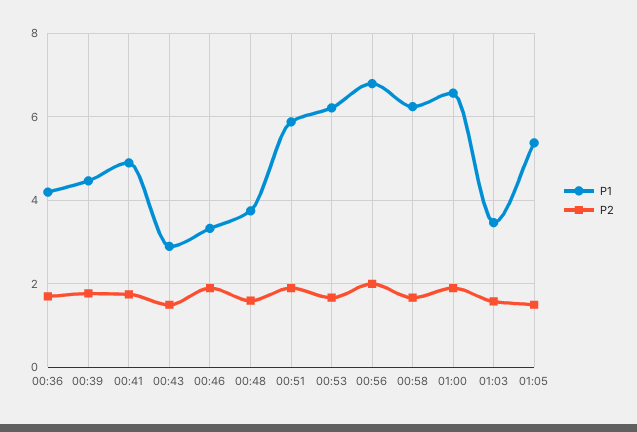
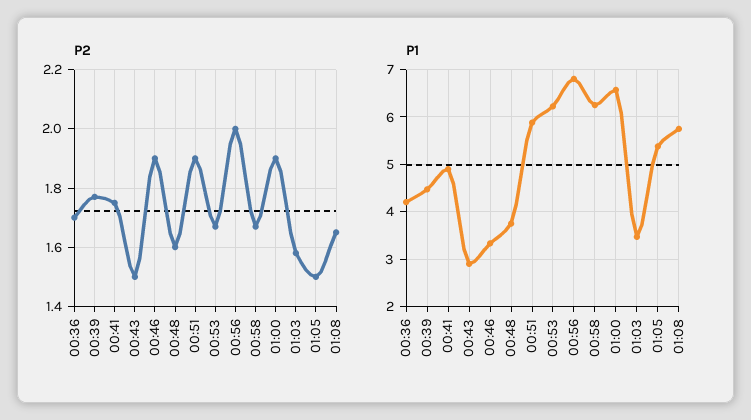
P2, 01:08: none -> 1.65
P1, 01:08: none -> 5.8

